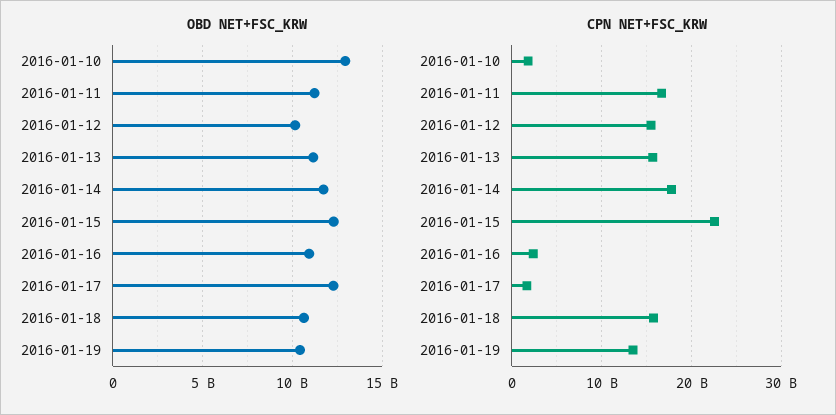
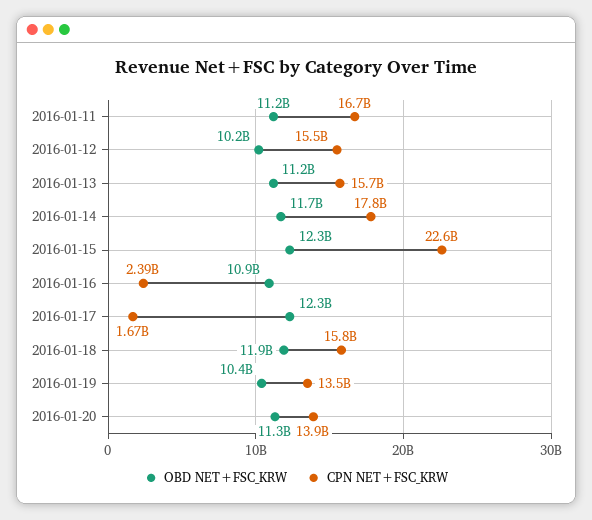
OBD NET+FSC_KRW, 2016-01-10: 13000000000 -> none
OBD NET+FSC_KRW, 2016-01-18: 10500000000 -> 11900000000
CPN NET+FSC_KRW, 2016-01-10: 2000000000 -> none
OBD NET+FSC_KRW, 2016-01-20: none -> 11300000000
CPN NET+FSC_KRW, 2016-01-20: none -> 13900000000

